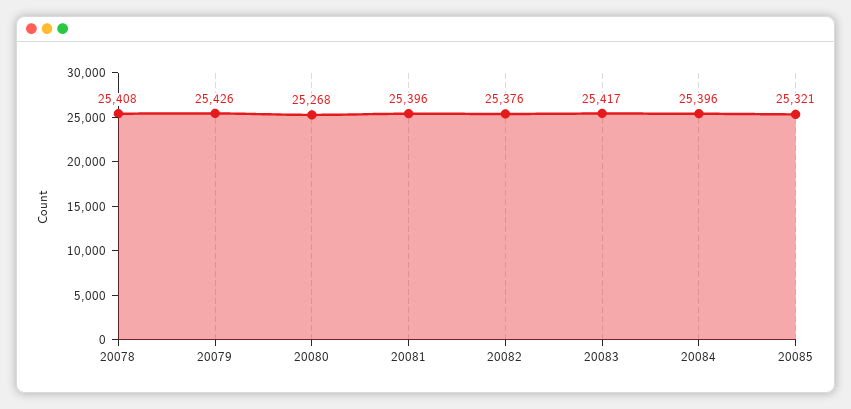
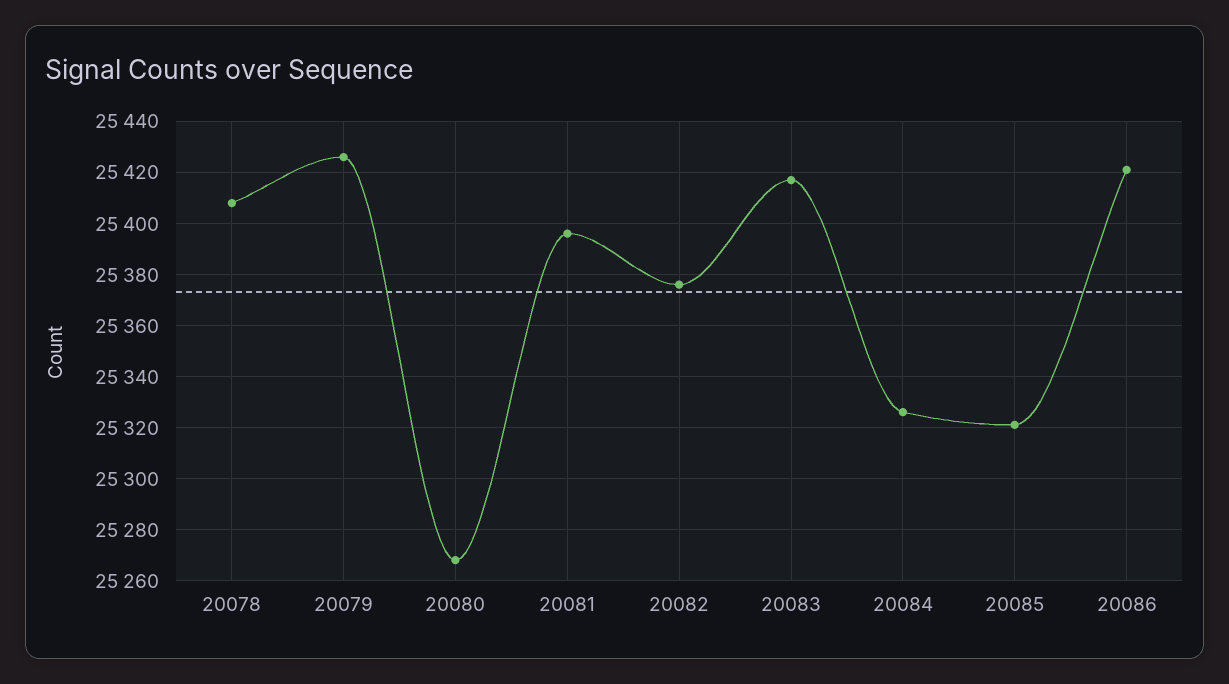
20084: 25396 -> 25325
20086: none -> 25420

